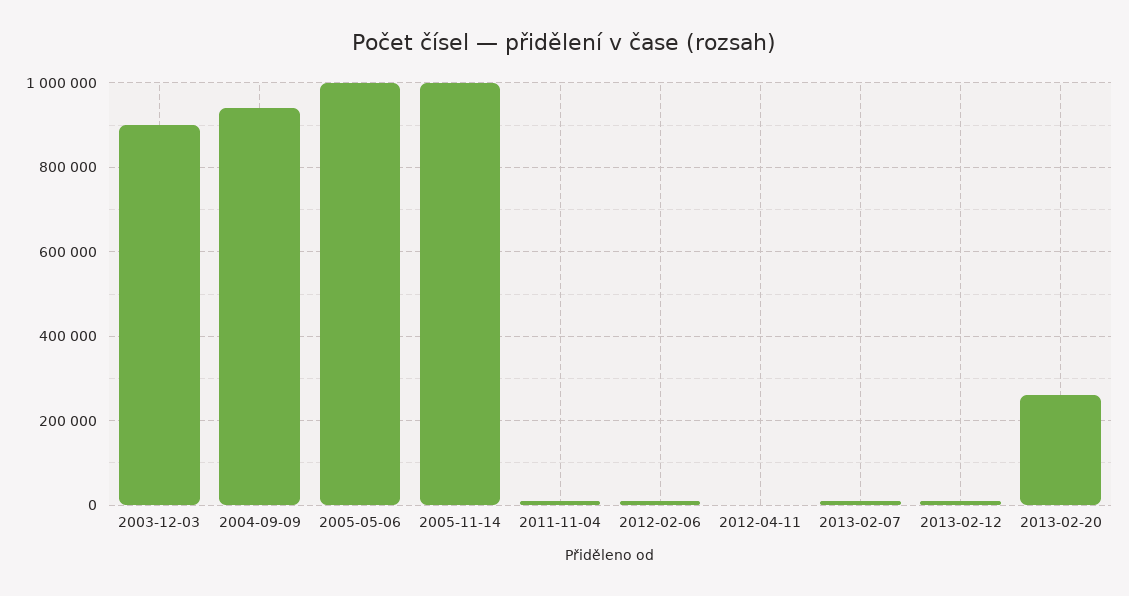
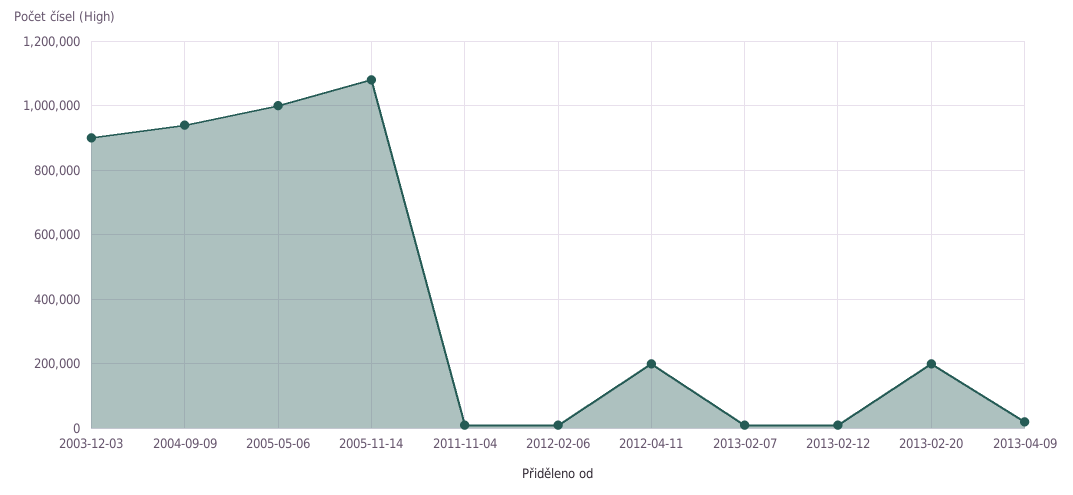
2005-11-14: 1000000 -> 1080000
2012-04-11: 0 -> 200000
2013-02-20: 260000 -> 200000
2013-04-09: none -> 20000

